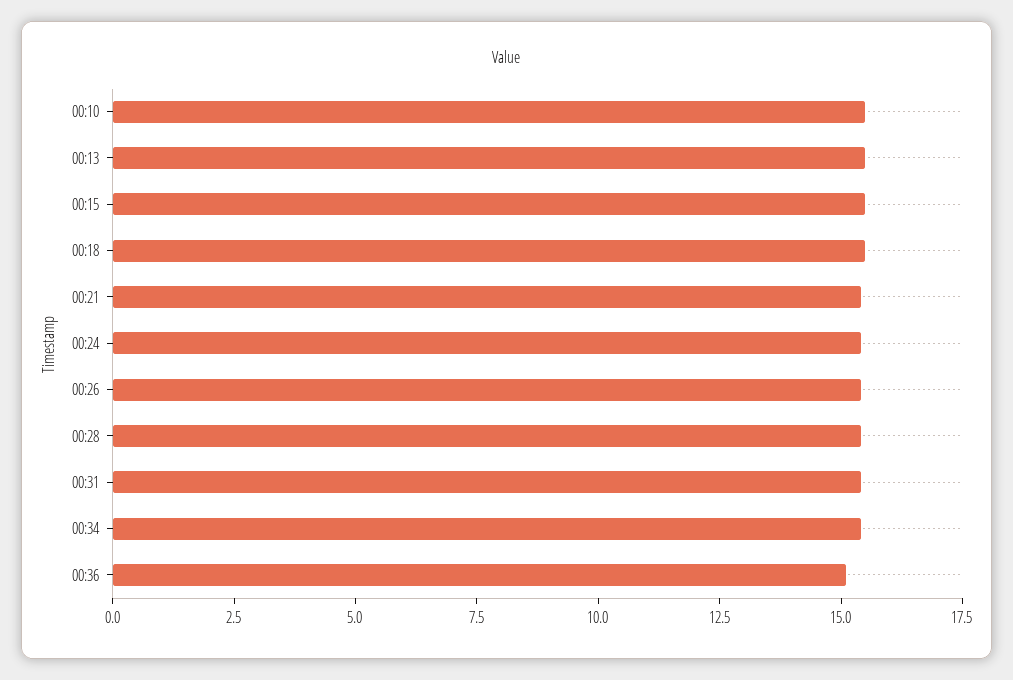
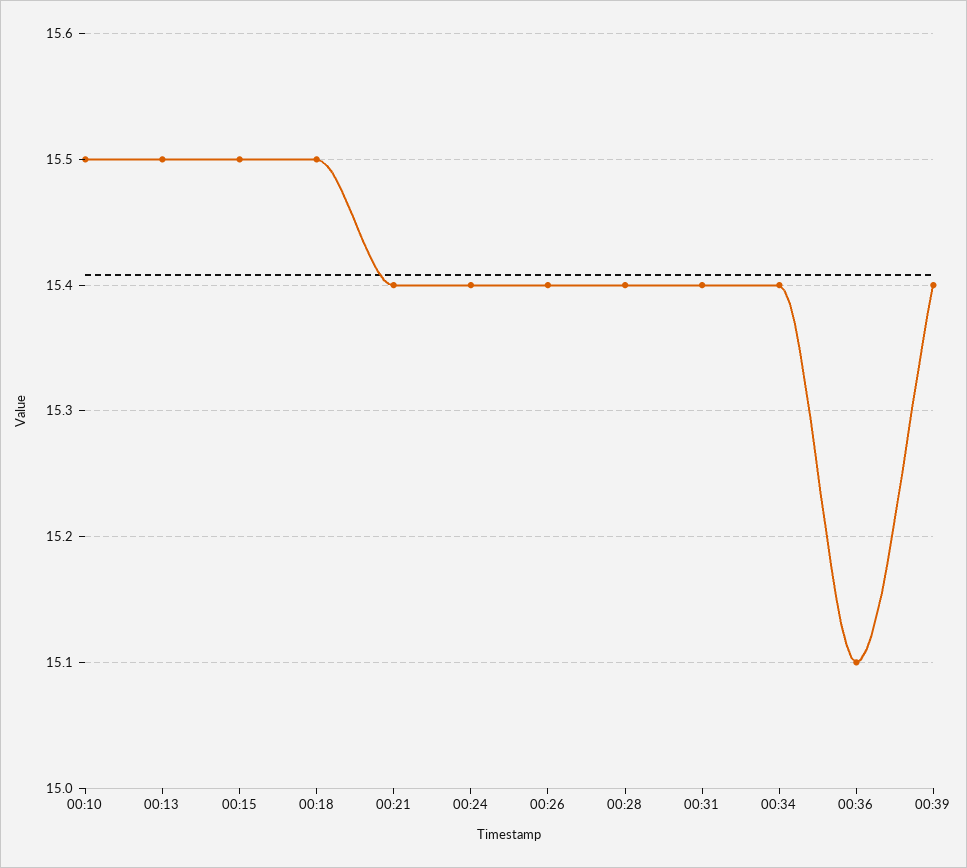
00:39: none -> 15.4

